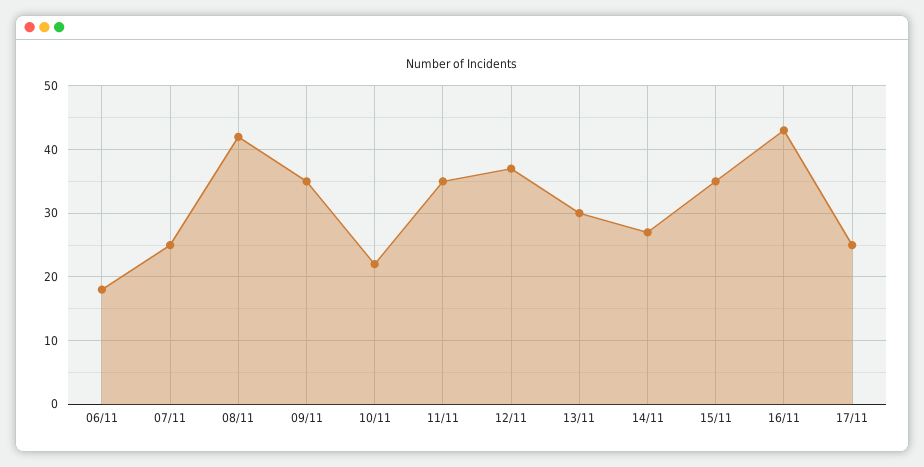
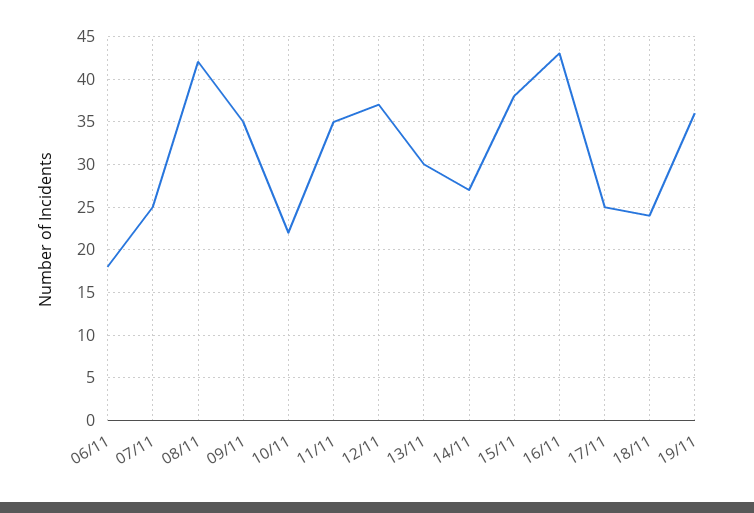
15/11: 35 -> 38
18/11: none -> 24
19/11: none -> 36

